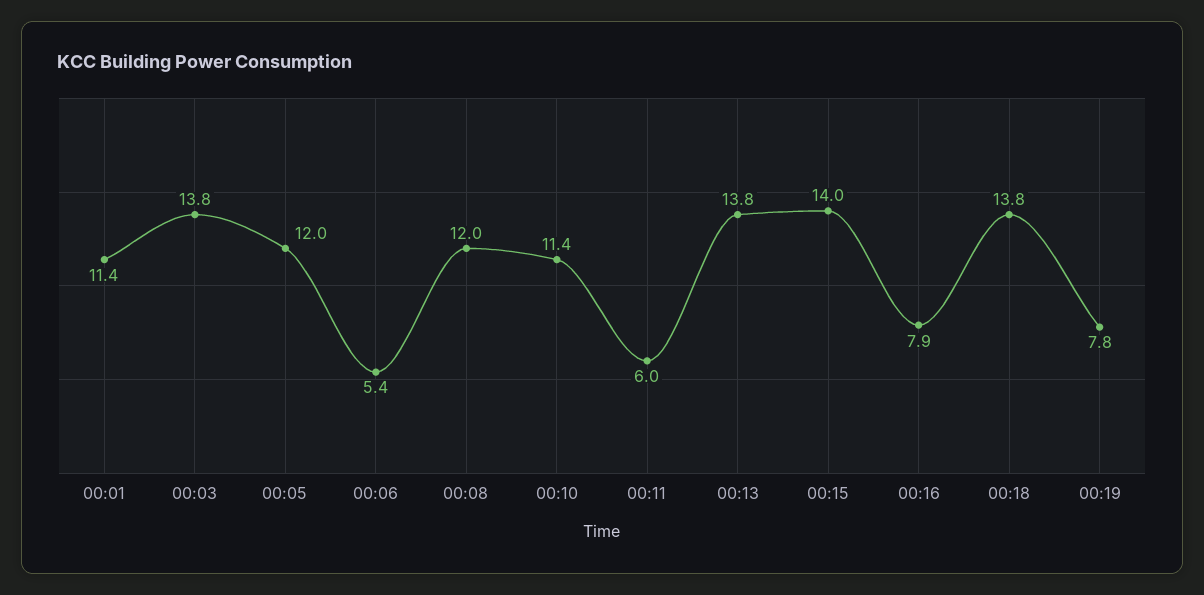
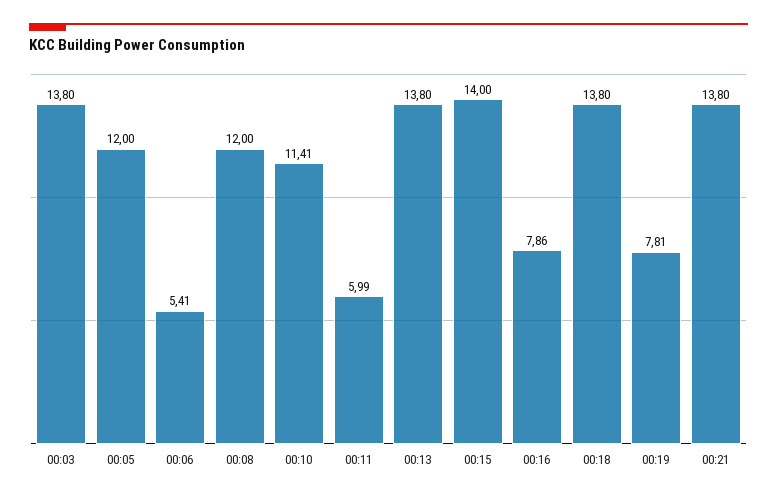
00:01: 11.4 -> none
00:21: none -> 13.8

